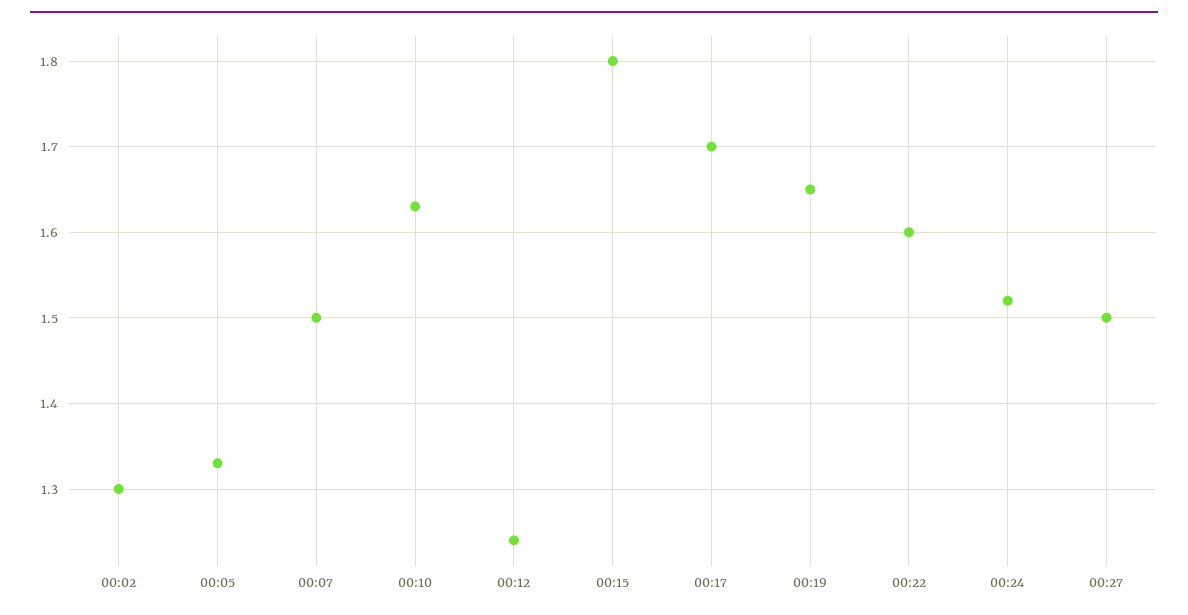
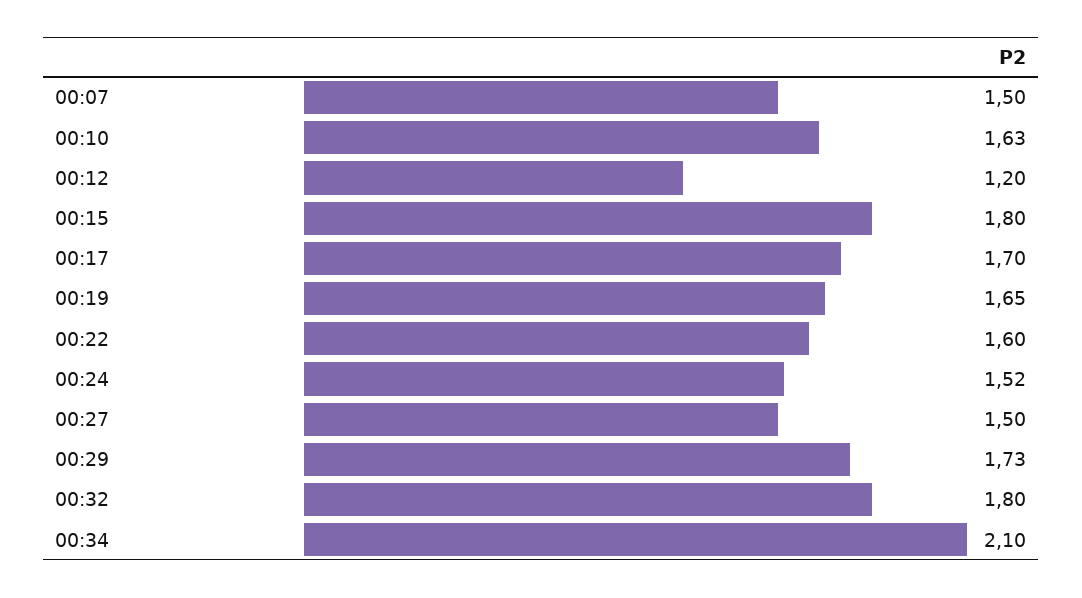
00:02: 1.3 -> none
00:05: 1.33 -> none
00:12: 1.24 -> 1.2
00:29: none -> 1.73
00:32: none -> 1.8
00:34: none -> 2.1

